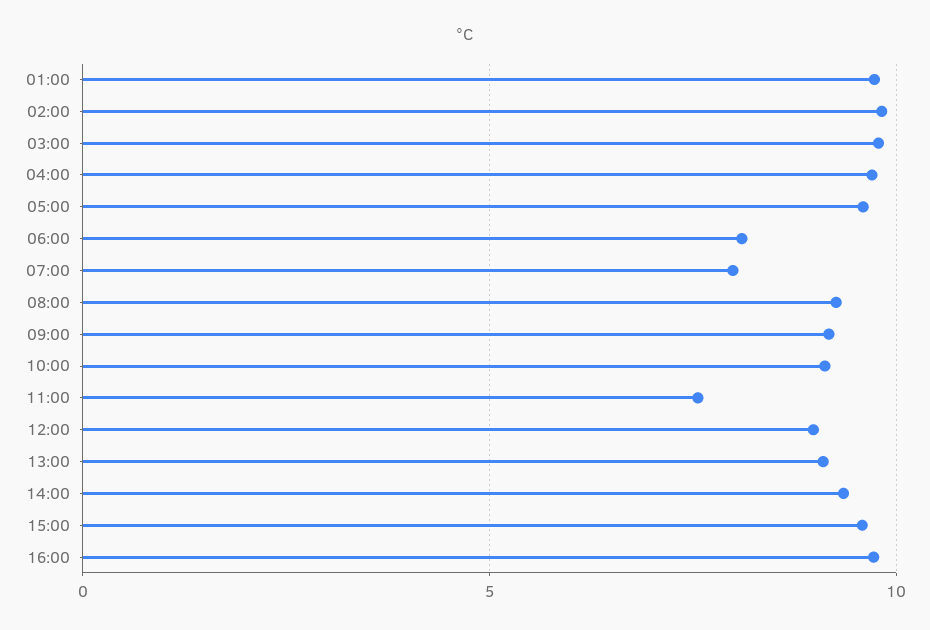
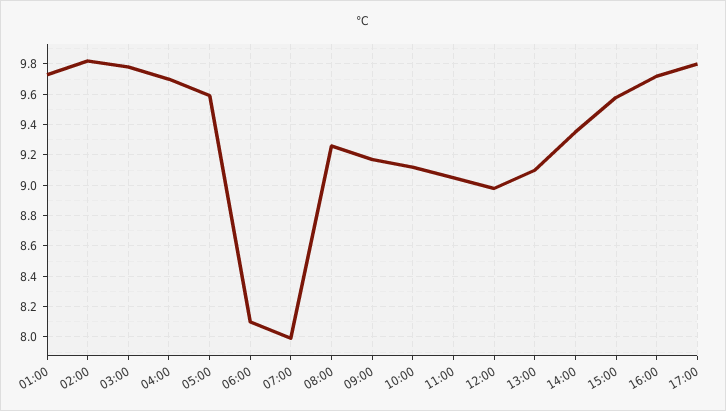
11:00: 7.5 -> 9.05
17:00: none -> 9.8

